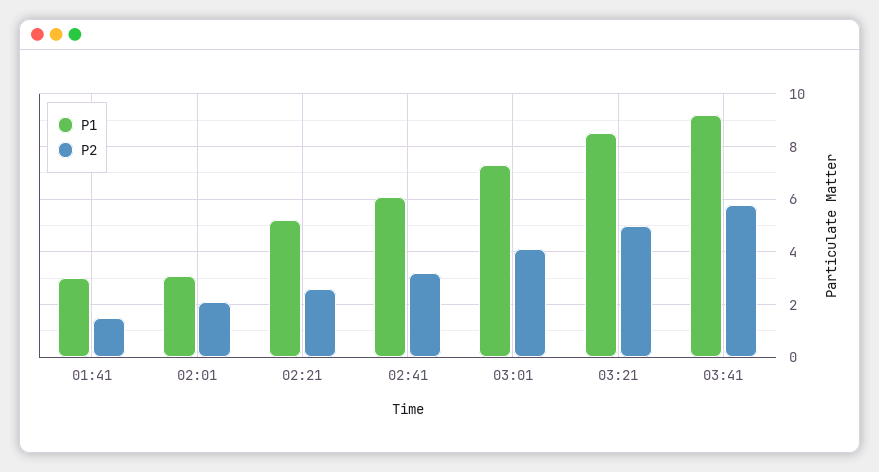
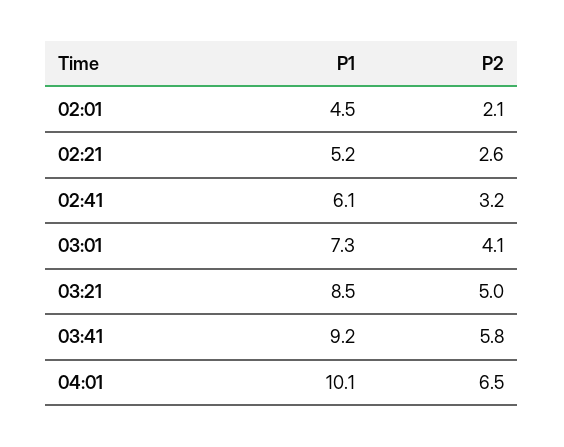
P1, 01:41: 3 -> none
P2, 01:41: 1.5 -> none
P1, 02:01: 3 -> 4.5
P1, 04:01: none -> 10.1
P2, 04:01: none -> 6.5

